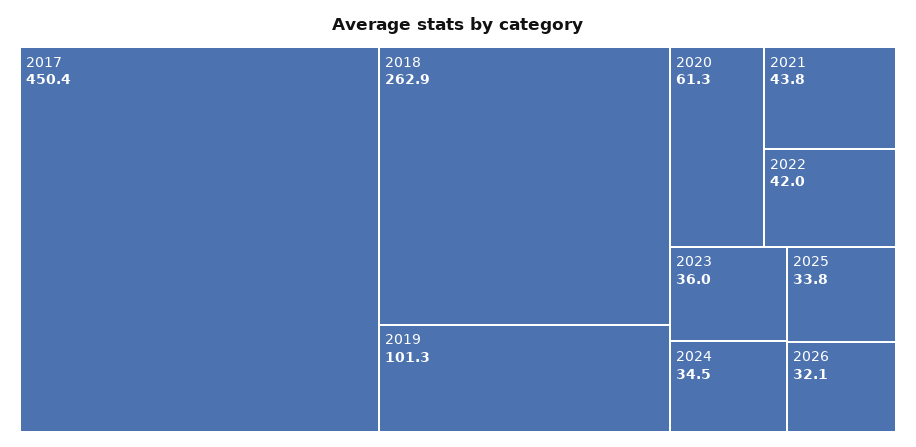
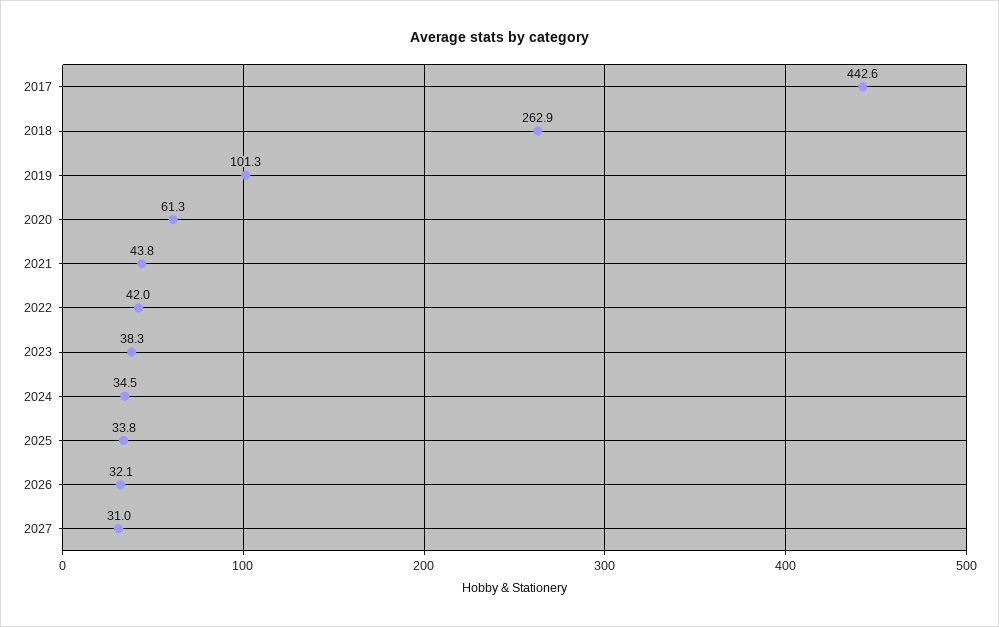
2017: 450.4 -> 442.6
2023: 36 -> 38.3
2027: none -> 31

